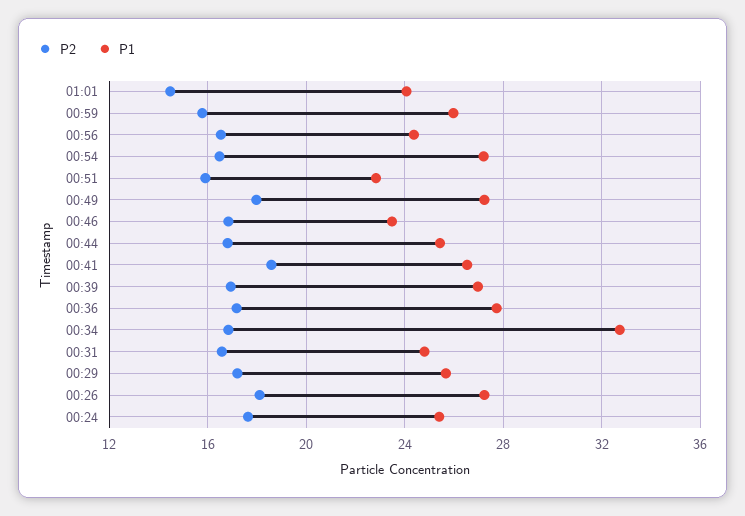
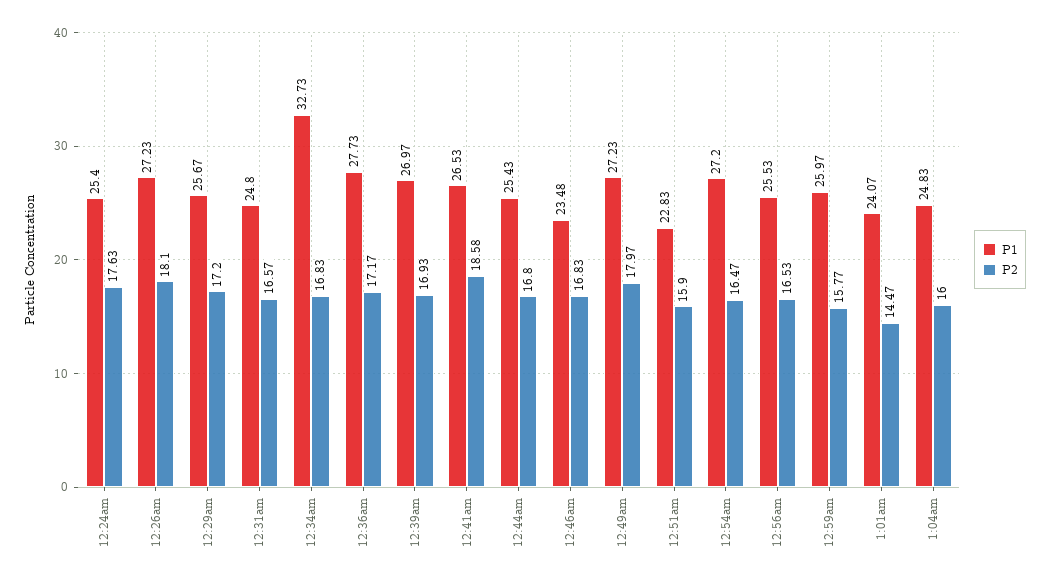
P1, 00:56: 24.5 -> 25.53
P1, 1:04am: none -> 24.83
P2, 1:04am: none -> 16

